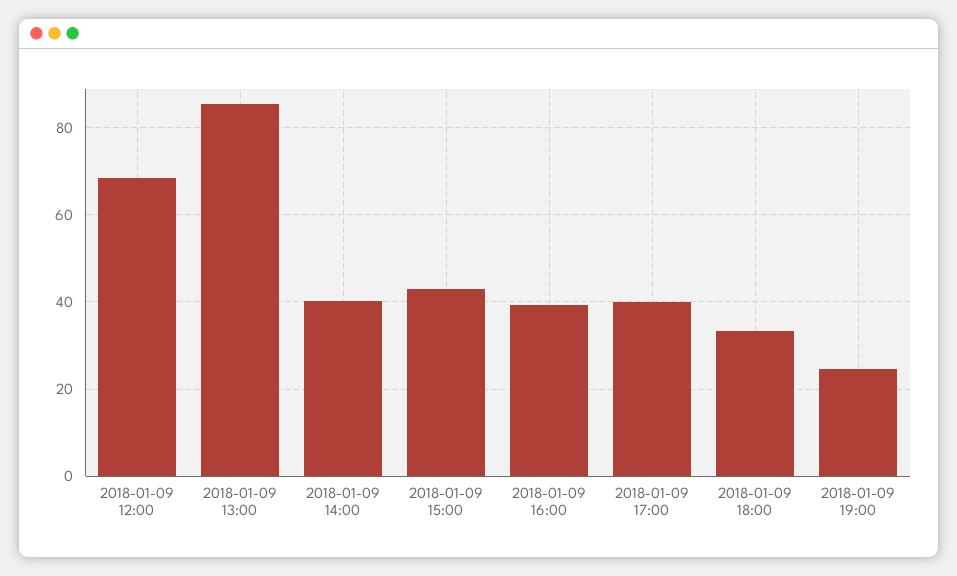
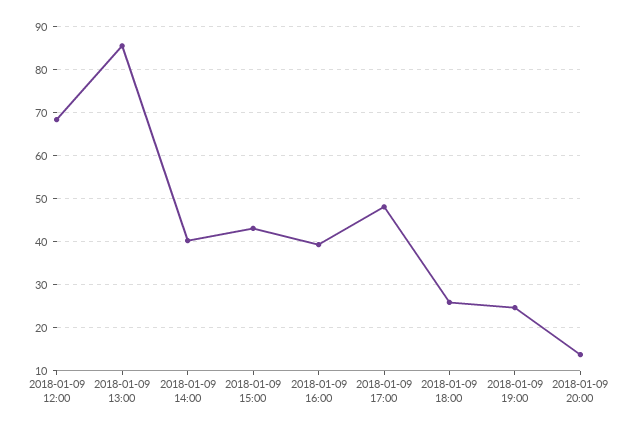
2018-01-09 17:00: 40 -> 48
2018-01-09 18:00: 34 -> 26
2018-01-09 20:00: none -> 14

